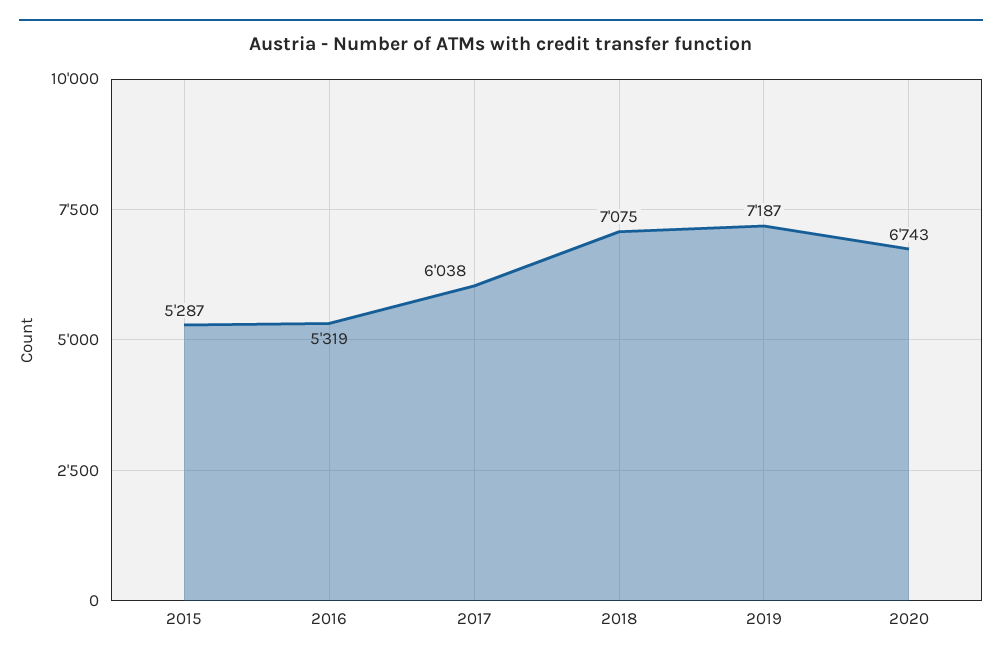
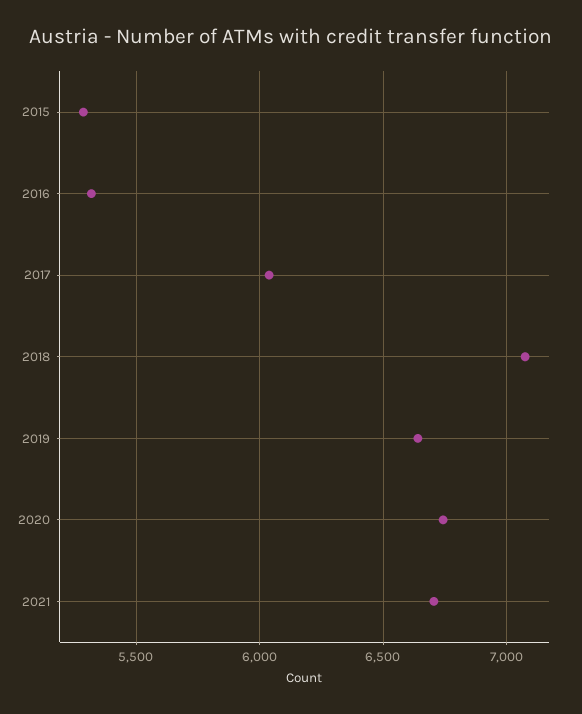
2019: 7187 -> 6650
2021: none -> 6700

